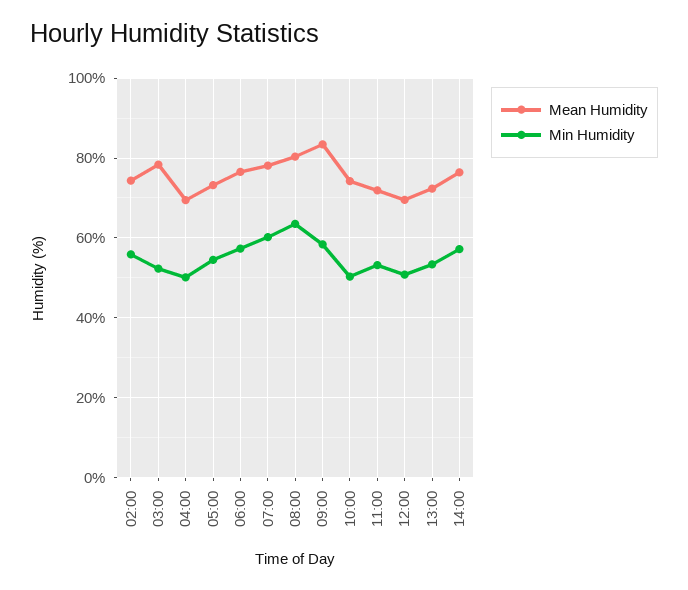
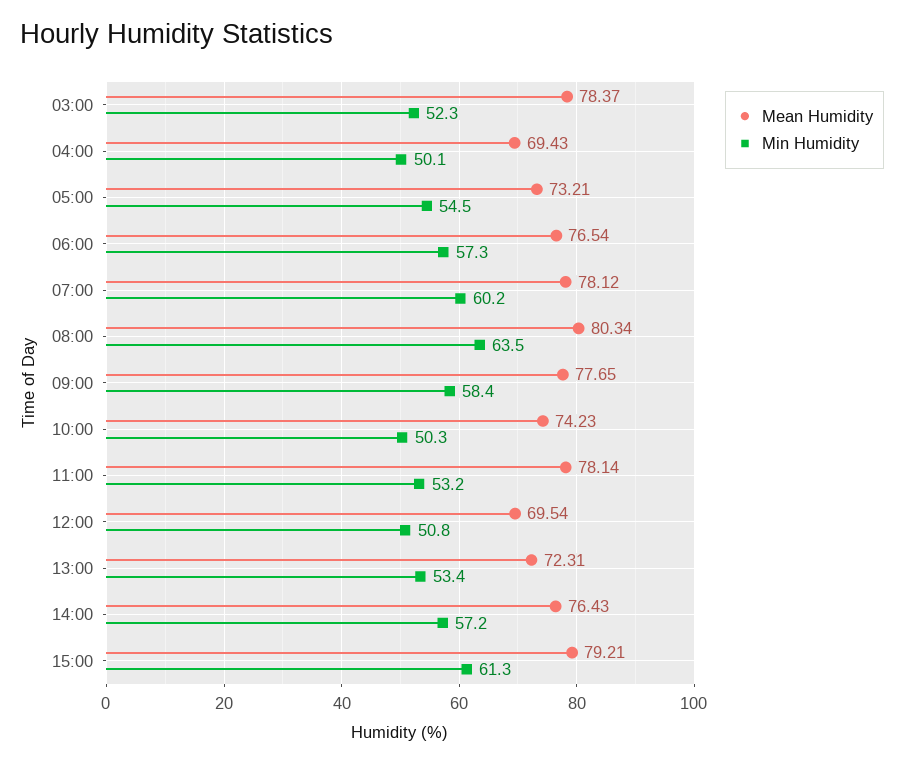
Mean Humidity, 02:00: 74 -> none
Min Humidity, 02:00: 56 -> none
Mean Humidity, 09:00: 84 -> 77.65
Mean Humidity, 11:00: 72 -> 78.14
Mean Humidity, 15:00: none -> 79.21
Min Humidity, 15:00: none -> 61.3

